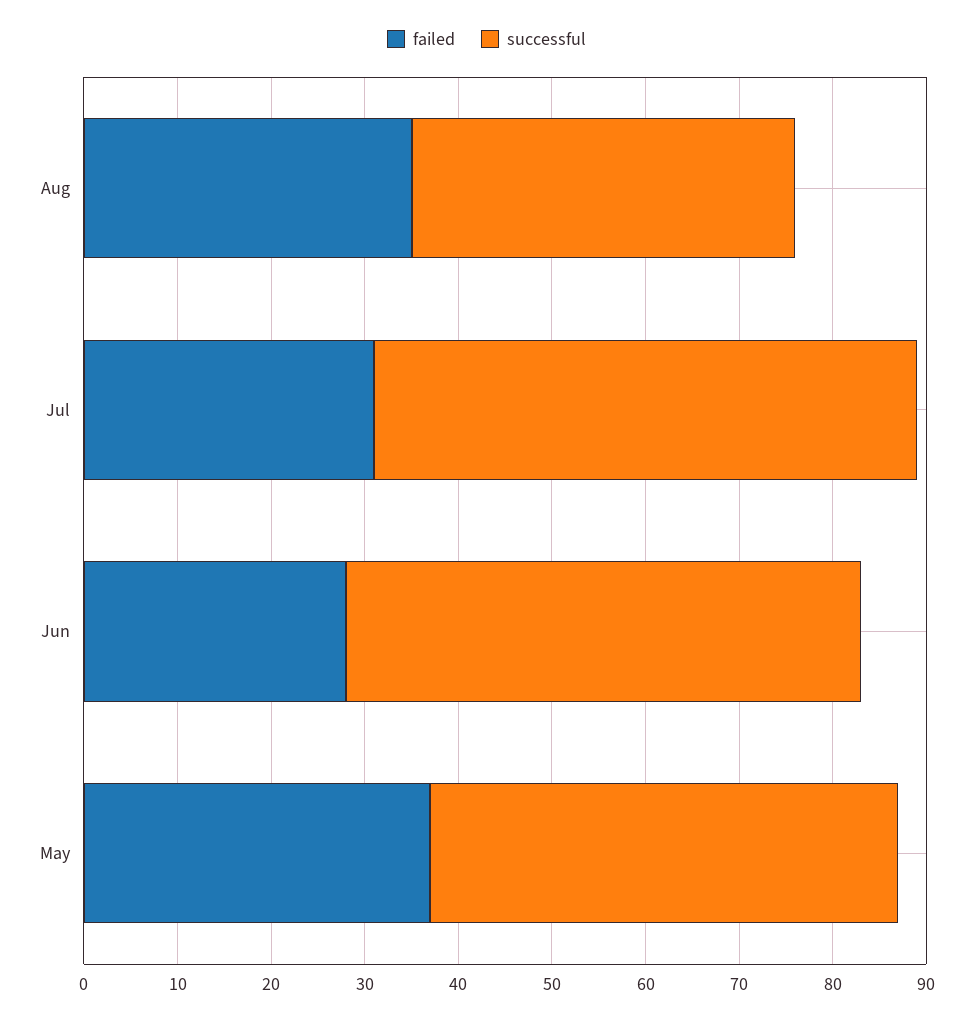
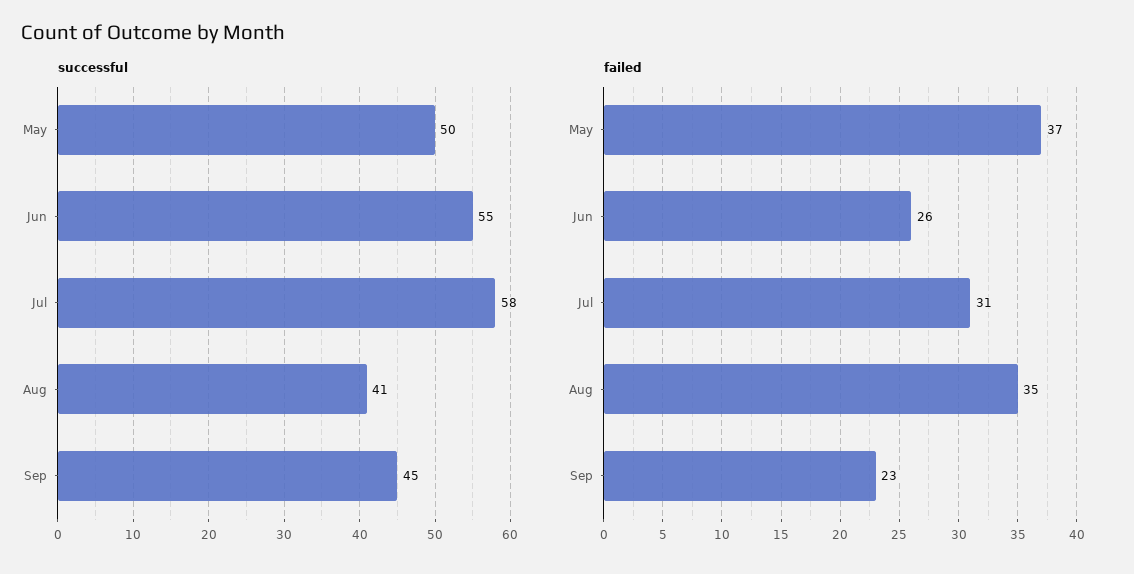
failed, Jun: 28 -> 26
successful, Sep: none -> 45
failed, Sep: none -> 23

